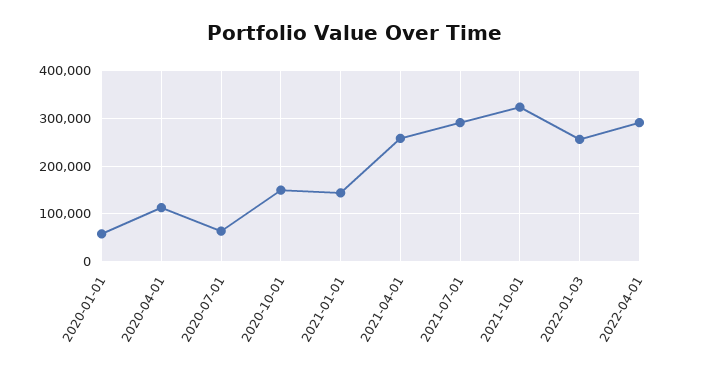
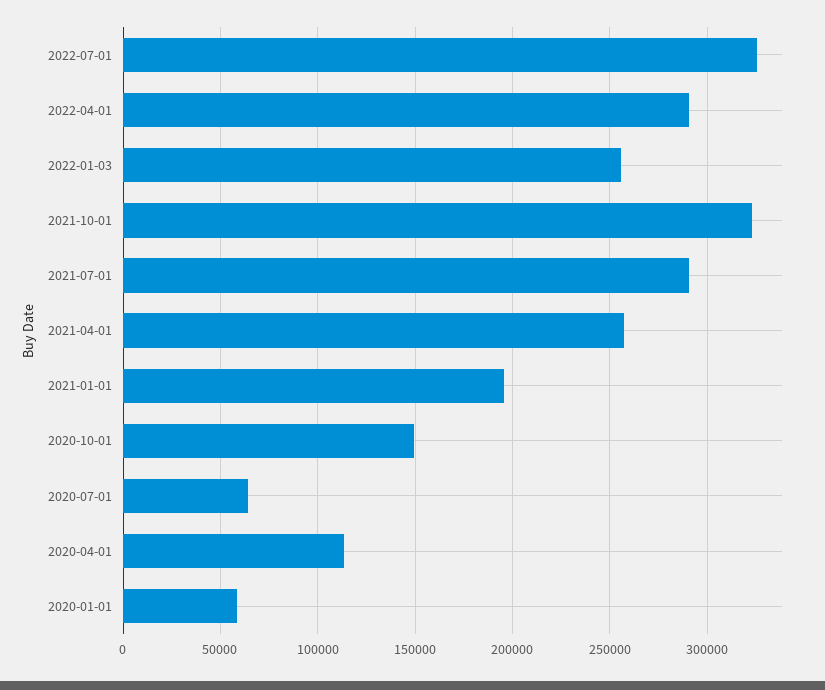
2021-01-01: 140000 -> 195000
2022-07-01: none -> 325000

